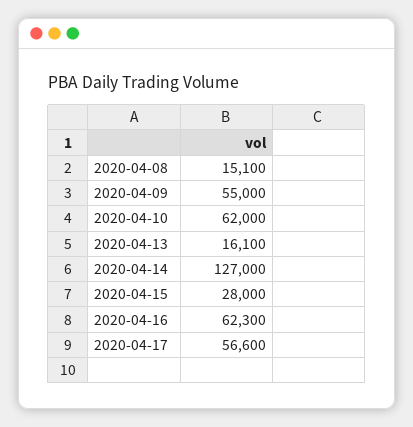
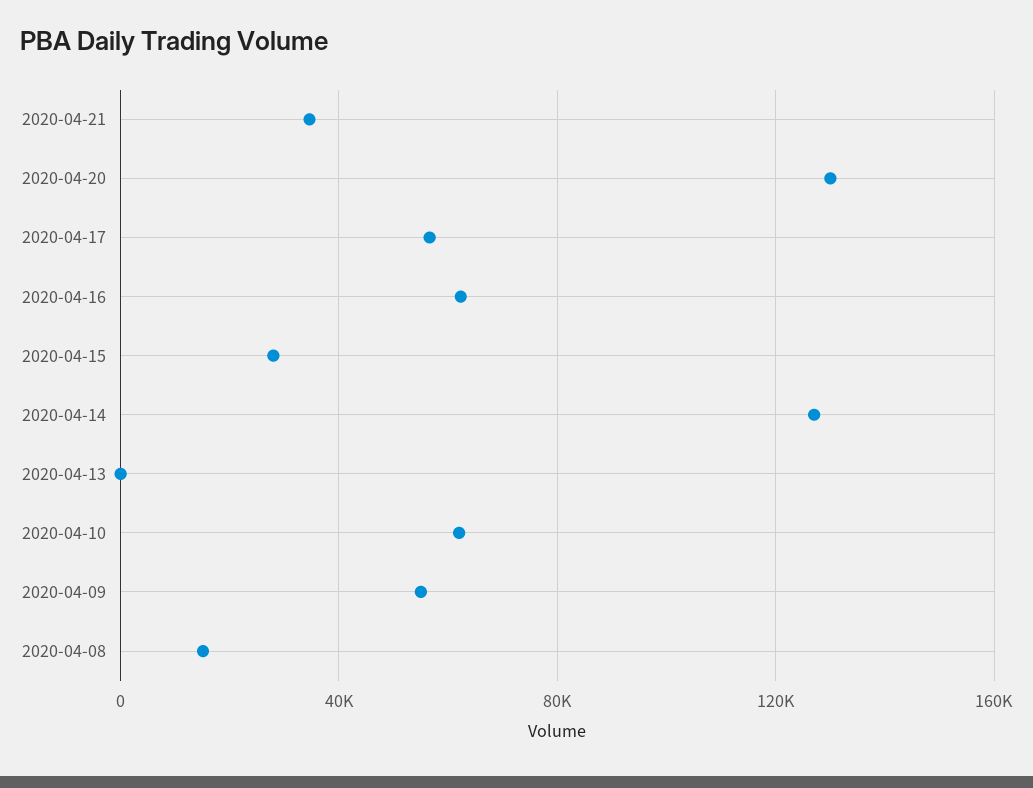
2020-04-13: 16100 -> 0
2020-04-21: none -> 35000
2020-04-20: none -> 130000

